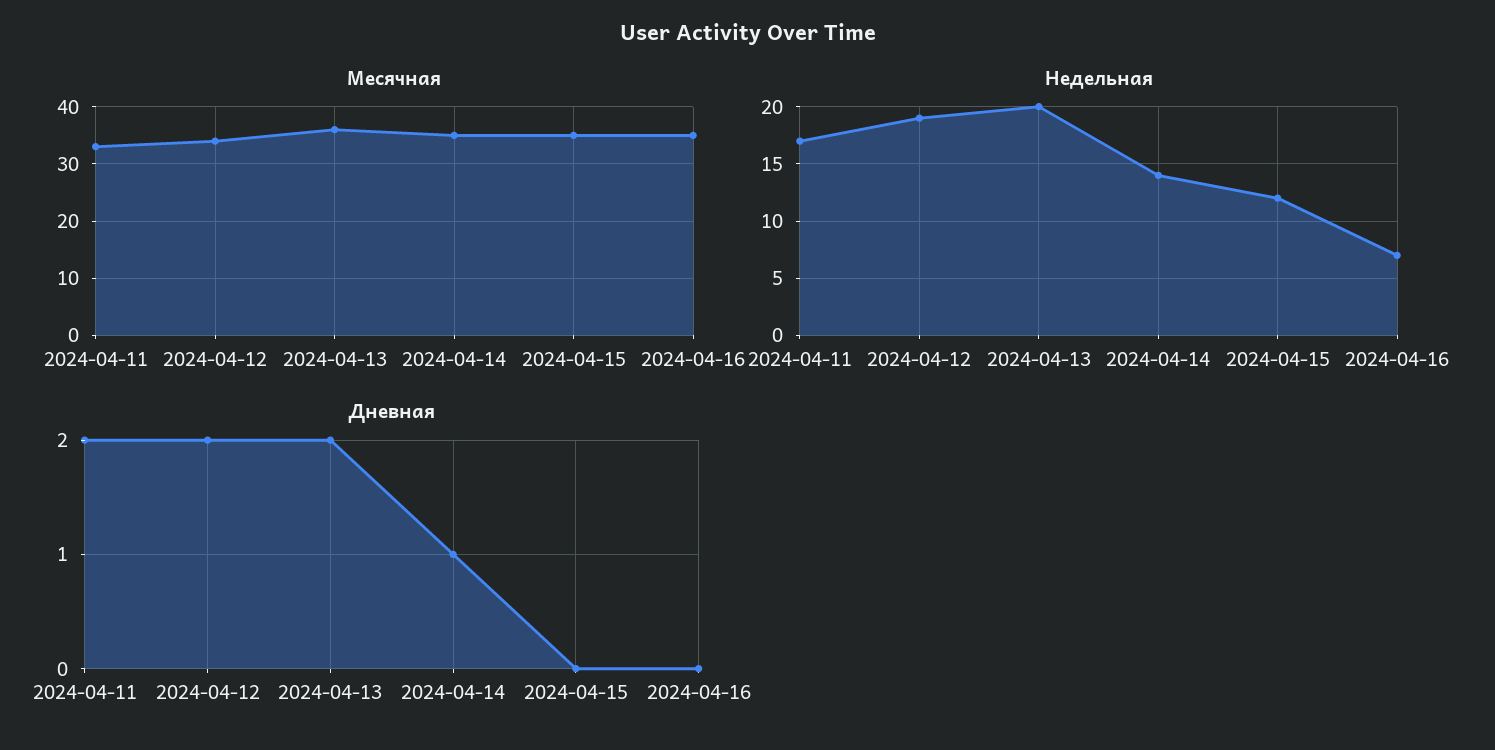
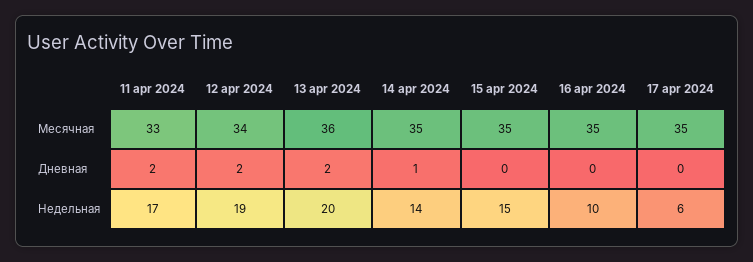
Недельная, 2024-04-15: 12 -> 15
Недельная, 2024-04-16: 7 -> 10
Месячная, 17 apr 2024: none -> 35
Дневная, 17 apr 2024: none -> 0
Недельная, 17 apr 2024: none -> 6

